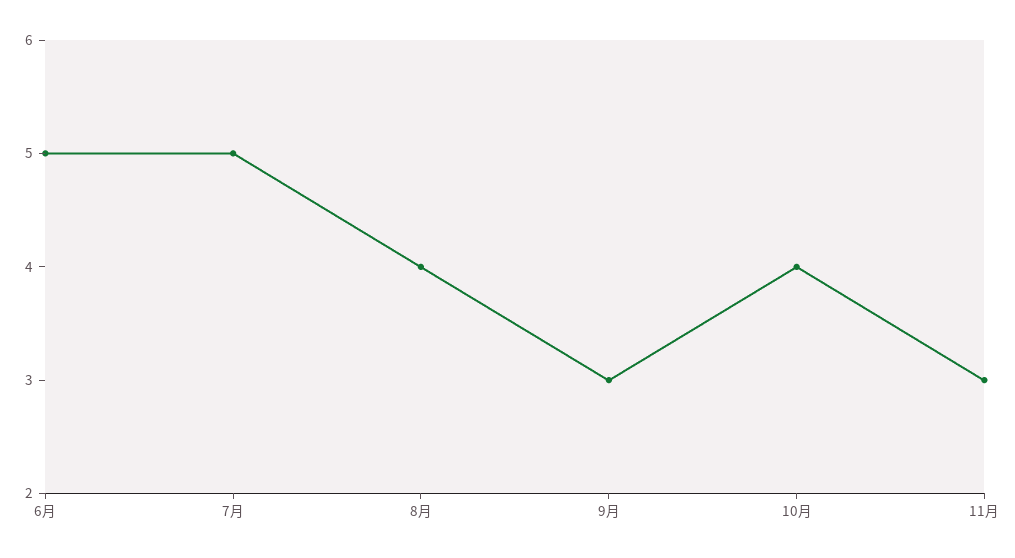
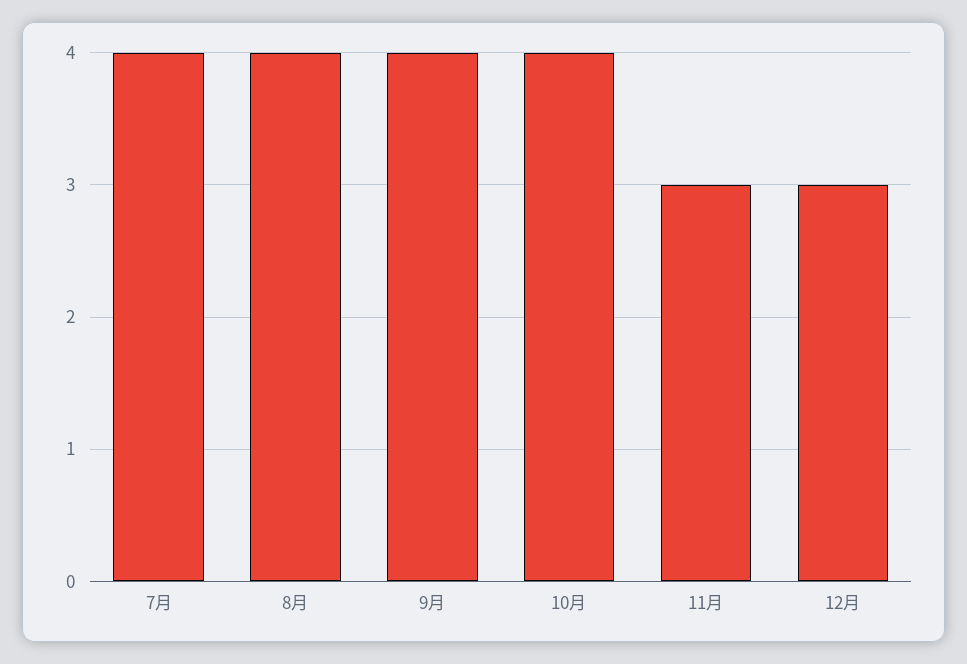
6月: 5 -> none
7月: 5 -> 4
9月: 3 -> 4
12月: none -> 3

